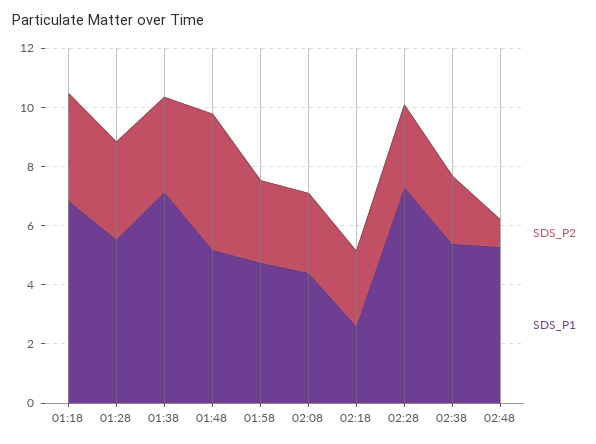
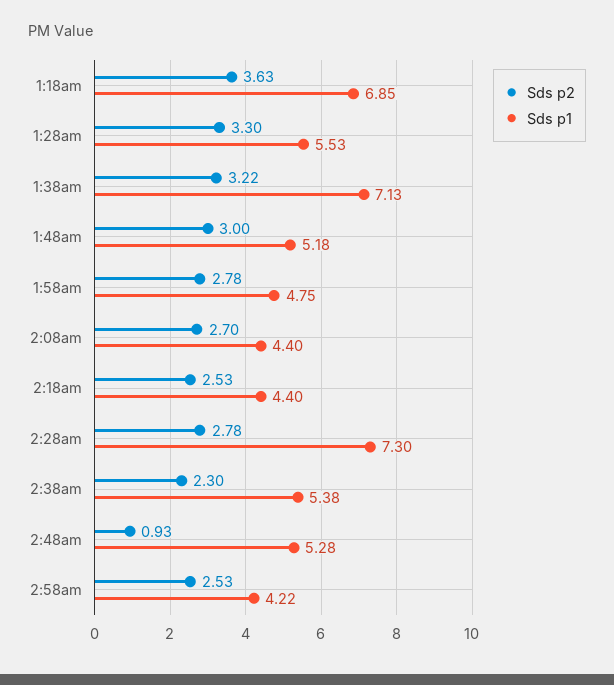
SDS_P2, 01:48: 4.5 -> 3
SDS_P1, 02:18: 2.5 -> 4.4
SDS_P2, 2:58am: none -> 2.53
SDS_P1, 2:58am: none -> 4.22

